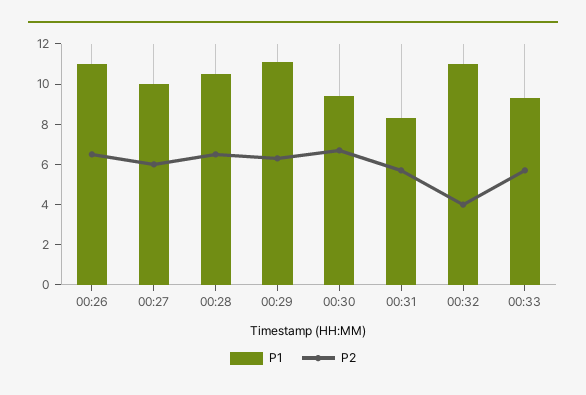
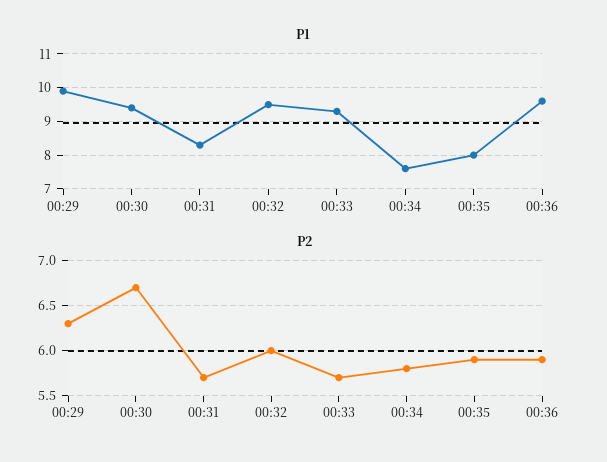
P1, 00:26: 11 -> none
P2, 00:26: 6.5 -> none
P1, 00:27: 10 -> none
P2, 00:27: 6 -> none
P1, 00:28: 10.5 -> none
P2, 00:28: 6.5 -> none
P1, 00:29: 11 -> 10
P1, 00:32: 11 -> 9.5
P2, 00:32: 4 -> 6
P1, 00:34: none -> 7.5
P1, 00:35: none -> 8
P1, 00:36: none -> 9.5
P2, 00:34: none -> 5.8
P2, 00:35: none -> 5.9
P2, 00:36: none -> 5.9

